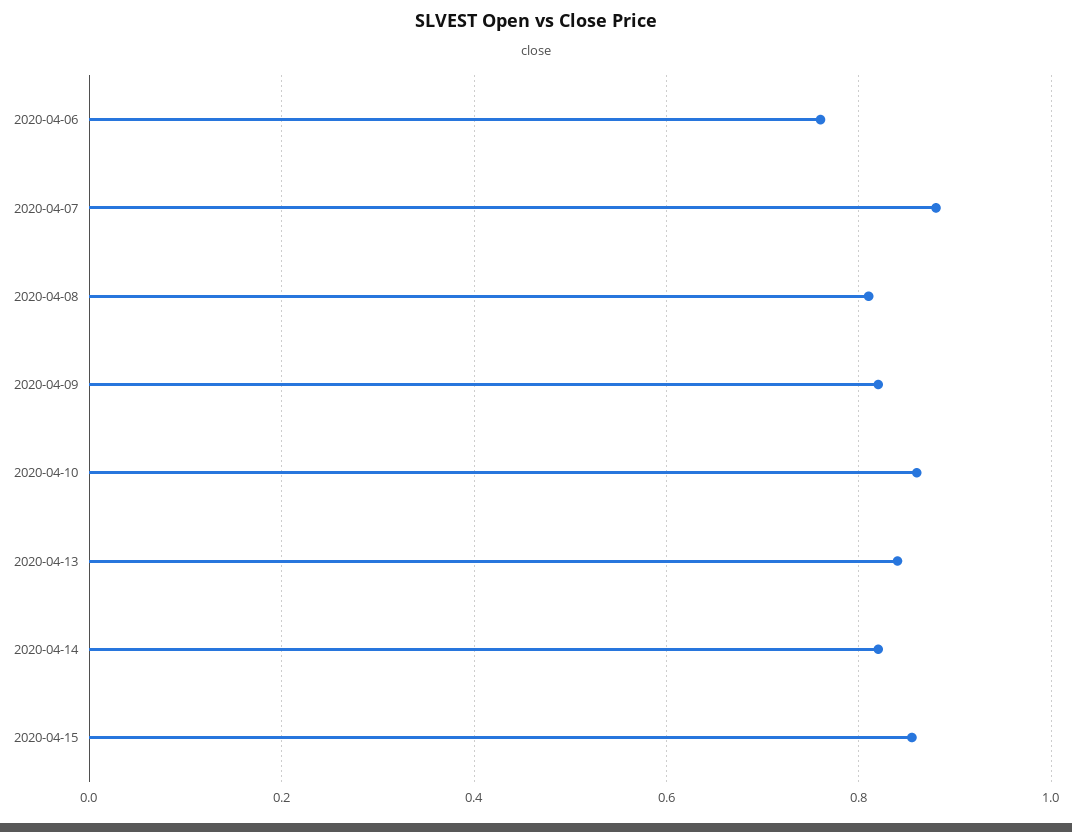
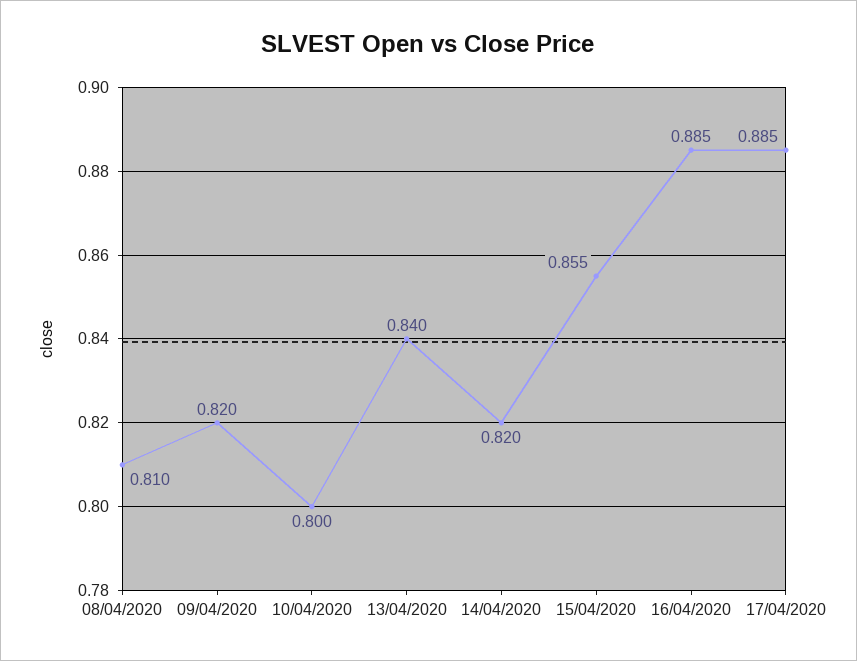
2020-04-06: 0.76 -> none
2020-04-07: 0.88 -> none
2020-04-10: 0.86 -> 0.8
16/04/2020: none -> 0.885
17/04/2020: none -> 0.885

